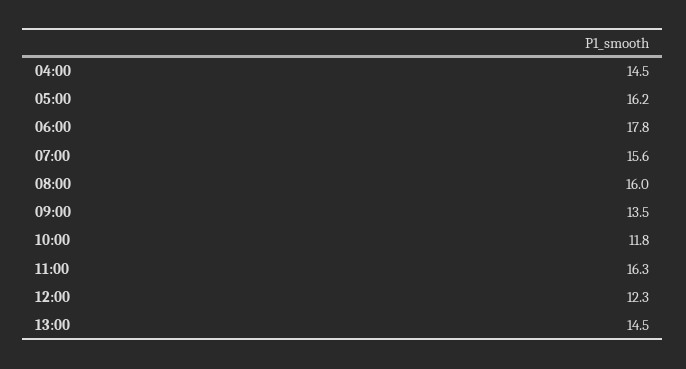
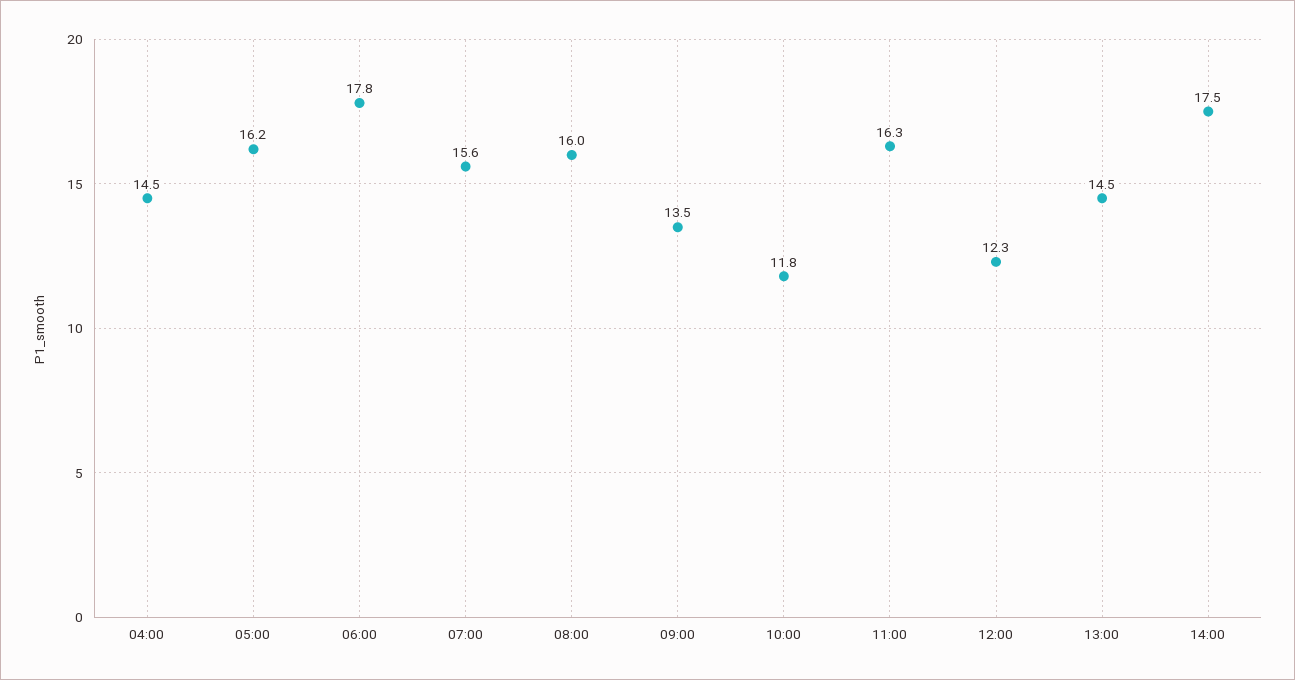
14:00: none -> 17.5

